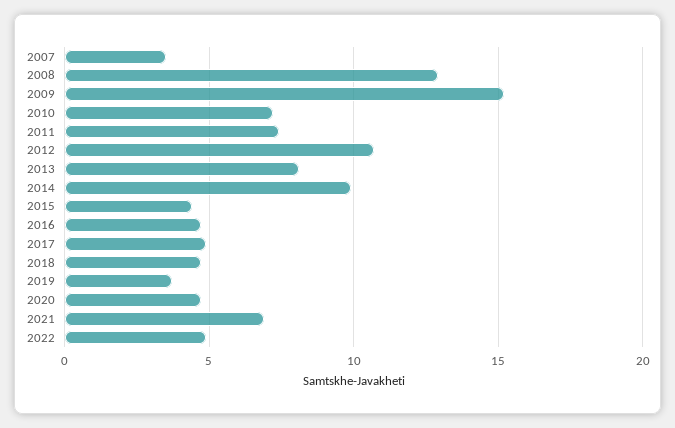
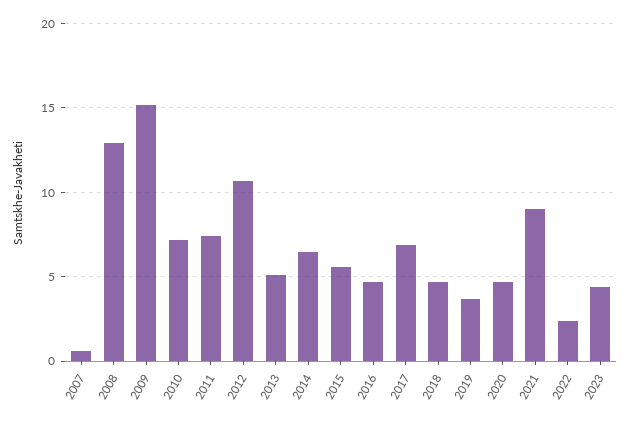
2007: 3.5 -> 0.5
2013: 8 -> 5
2014: 10 -> 6.5
2015: 4.5 -> 5.5
2017: 5 -> 7
2021: 7 -> 9
2022: 5 -> 2.5
2023: none -> 4.5

